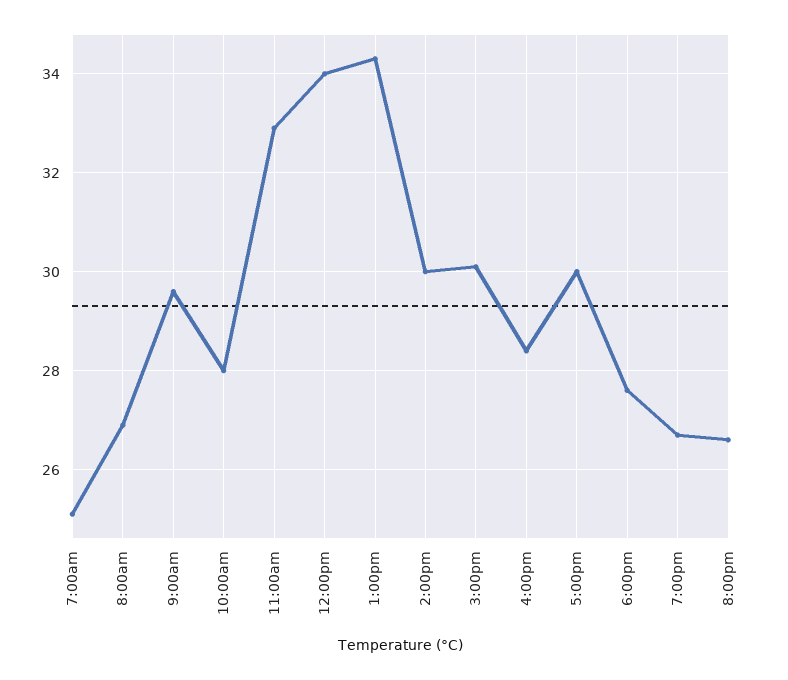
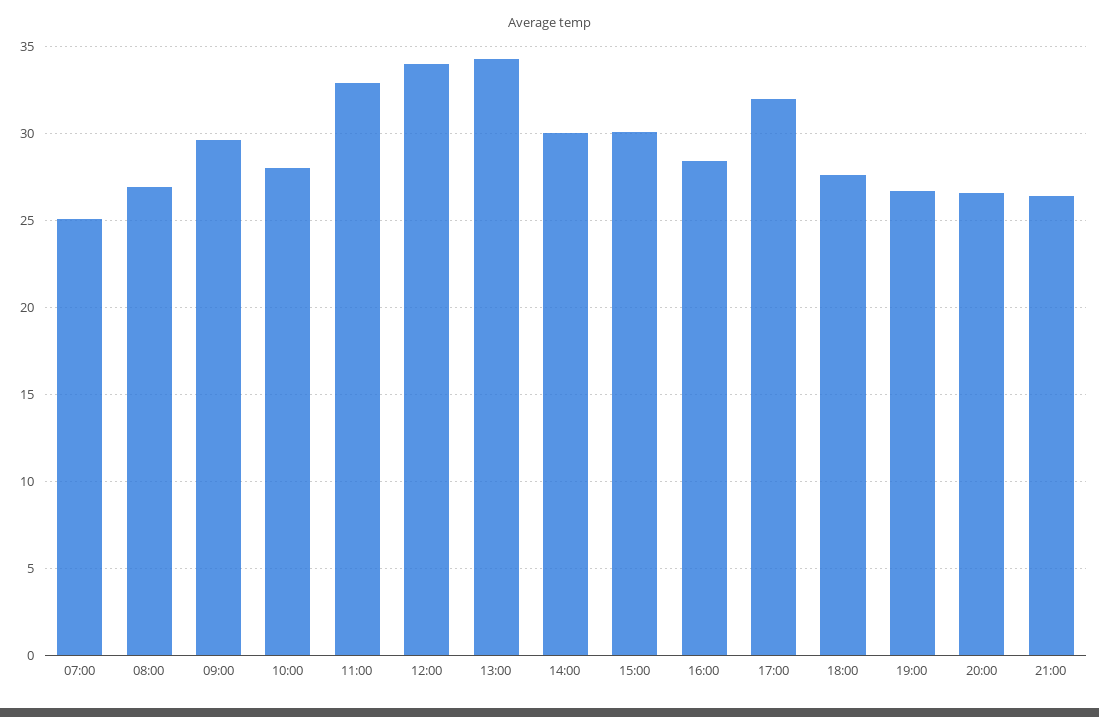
5:00pm: 30 -> 32
21:00: none -> 26.5

